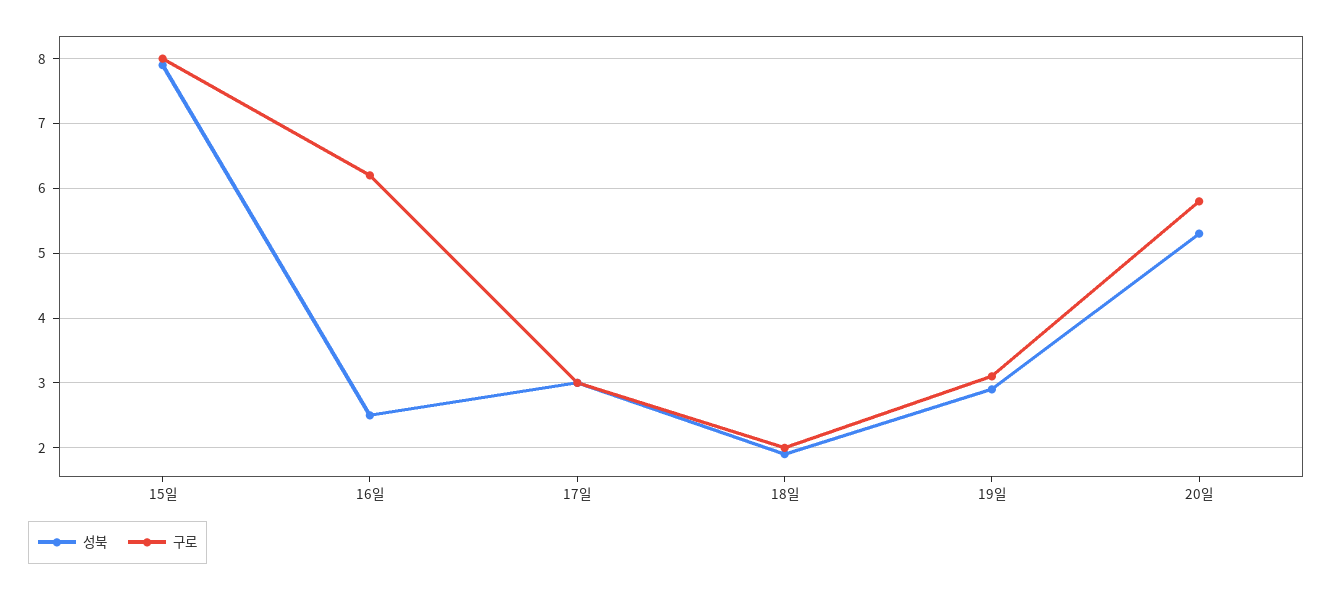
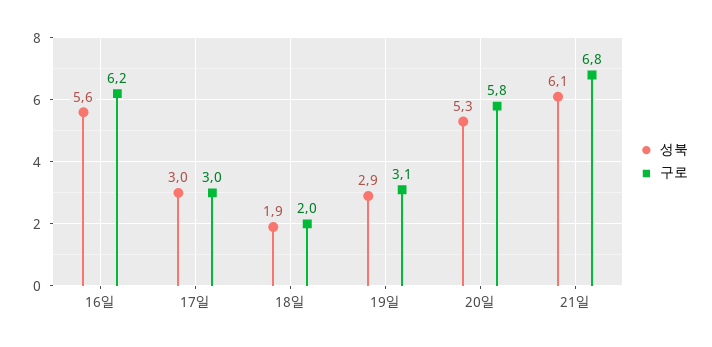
성북, 15일: 7.9 -> none
구로, 15일: 8 -> none
성북, 16일: 2.5 -> 5.6
성북, 21일: none -> 6.1
구로, 21일: none -> 6.8

